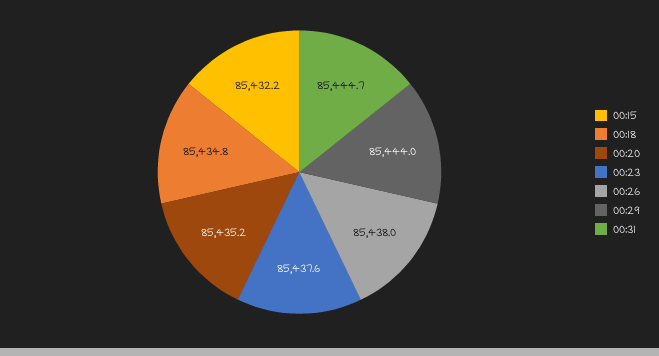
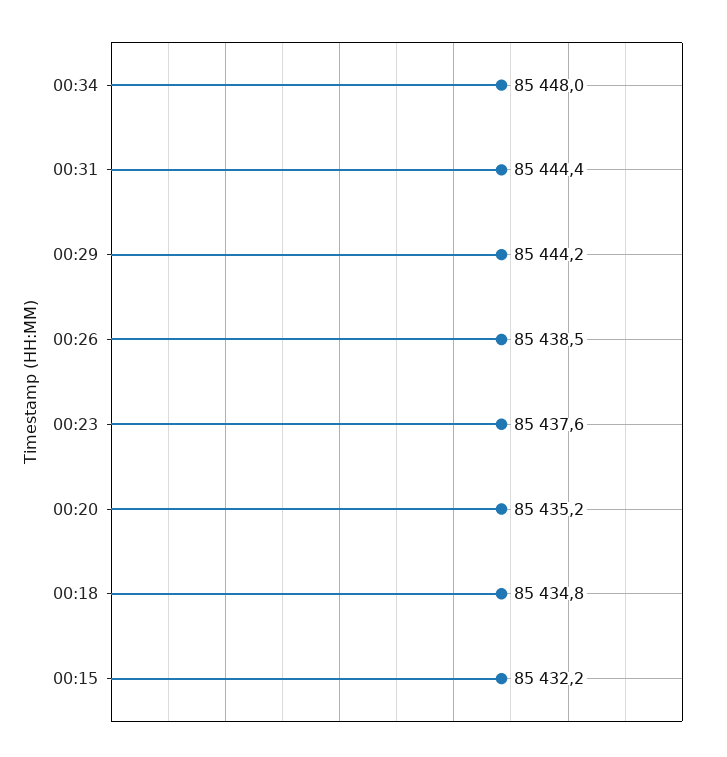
00:26: 85438 -> 85438.5
00:29: 85444 -> 85444.2
00:31: 85444.7 -> 85444.4
00:34: none -> 85448

